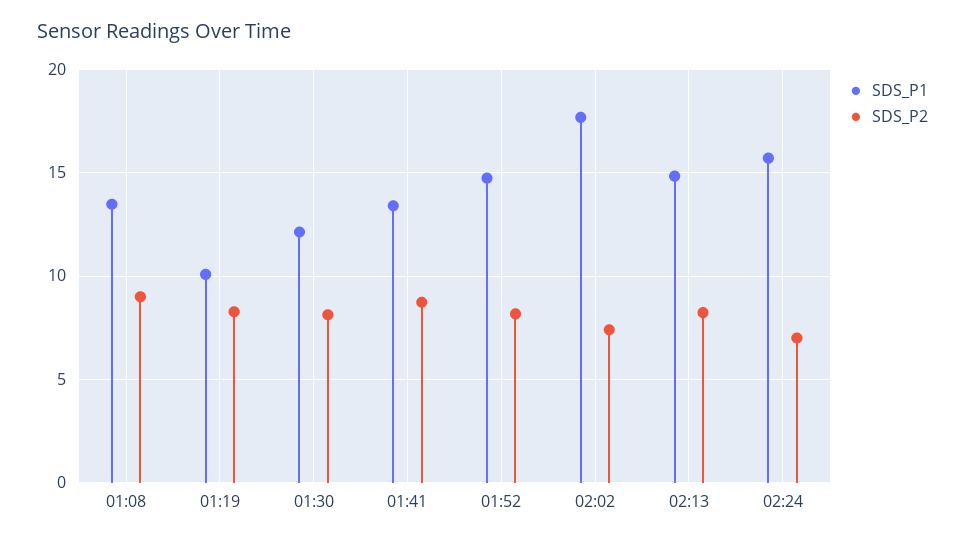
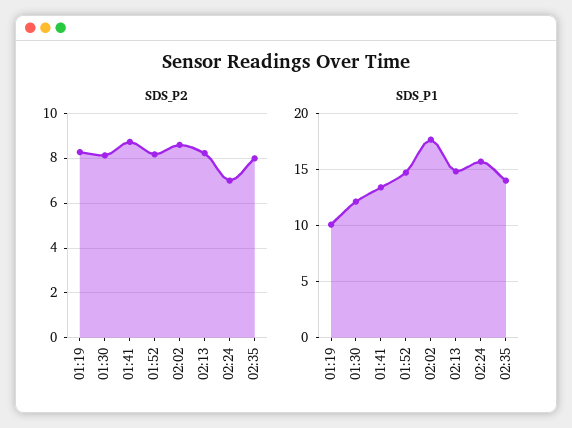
SDS_P1, 01:08: 13.5 -> none
SDS_P2, 01:08: 9 -> none
SDS_P2, 02:02: 7.5 -> 8.5
SDS_P2, 02:35: none -> 8
SDS_P1, 02:35: none -> 14

